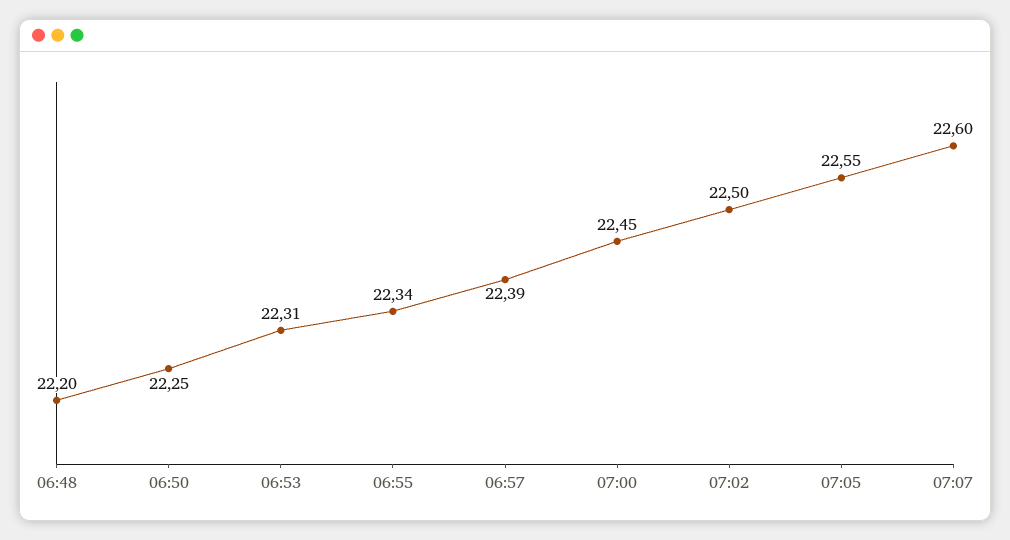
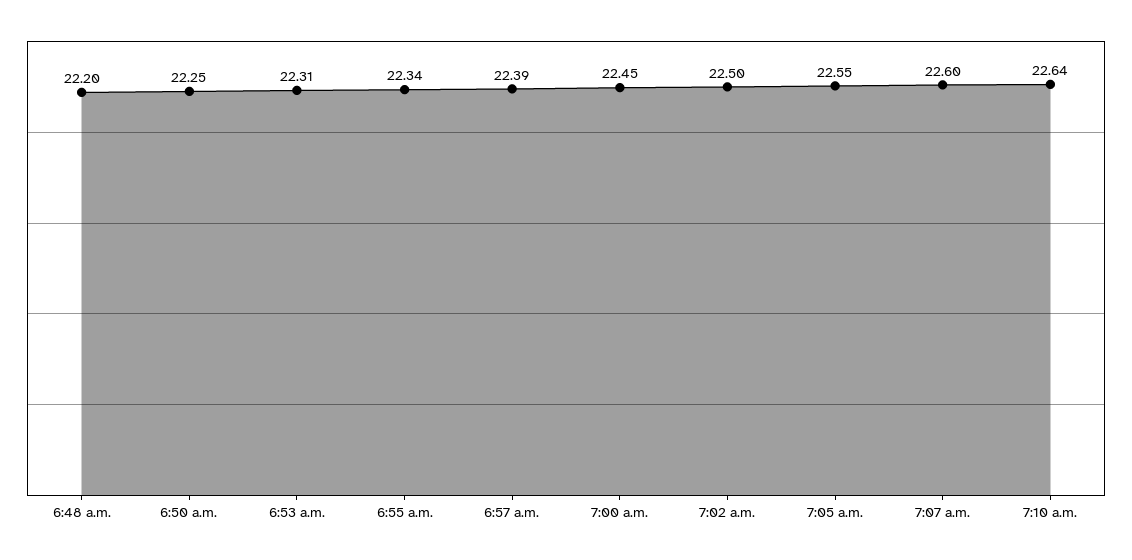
7:10 a.m.: none -> 22.64

